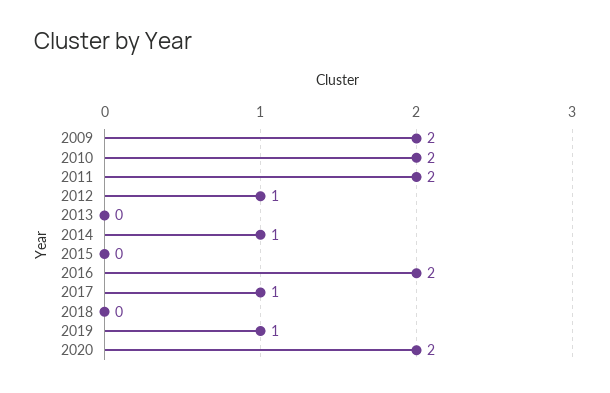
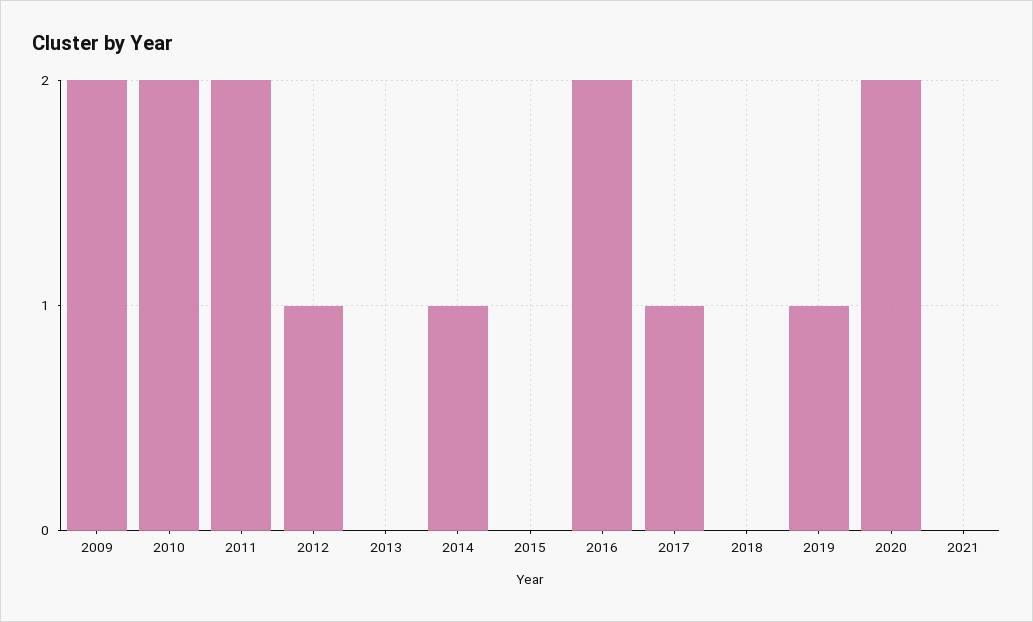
2021: none -> 0

